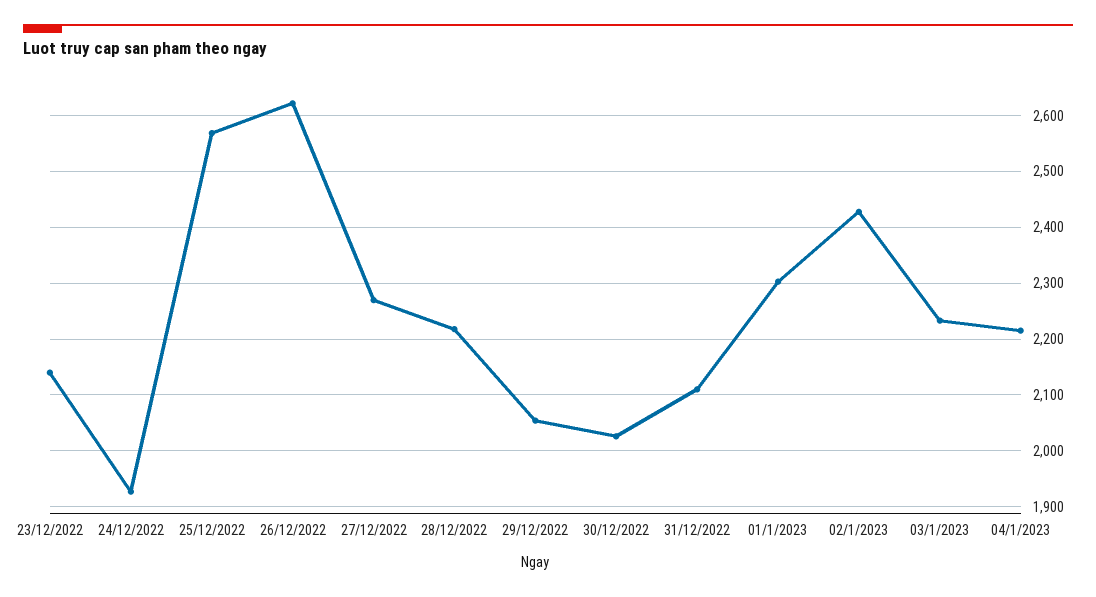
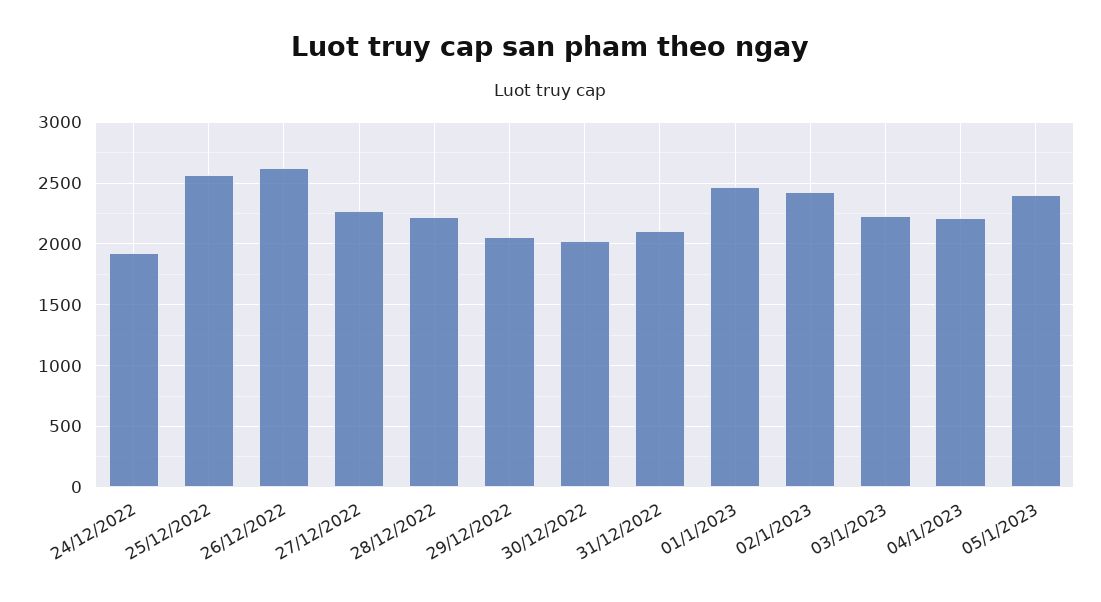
23/12/2022: 2140 -> none
01/1/2023: 2300 -> 2450
05/1/2023: none -> 2400

